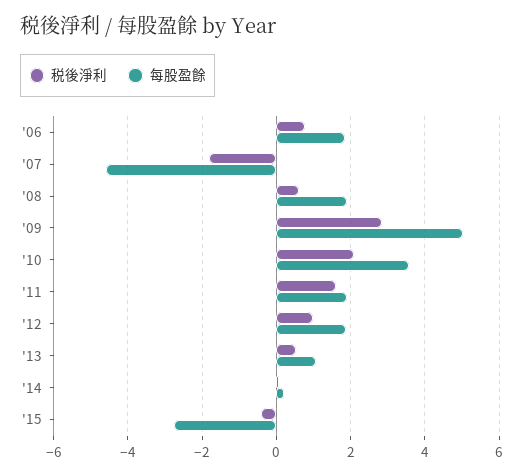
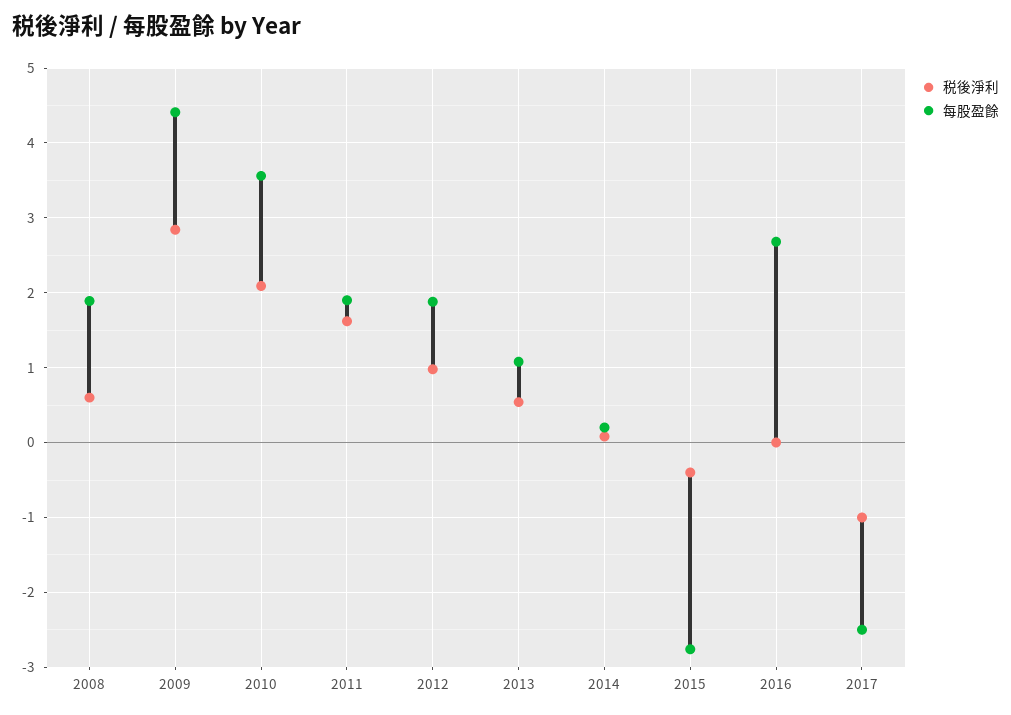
税後淨利, '06: 0.8 -> none
每股盈餘, '06: 1.8 -> none
税後淨利, '07: -1.8 -> none
每股盈餘, '07: -4.6 -> none
每股盈餘, '09: 5 -> 4.4
税後淨利, 2016: none -> 0
每股盈餘, 2016: none -> 2.7
税後淨利, 2017: none -> -1
每股盈餘, 2017: none -> -2.5

